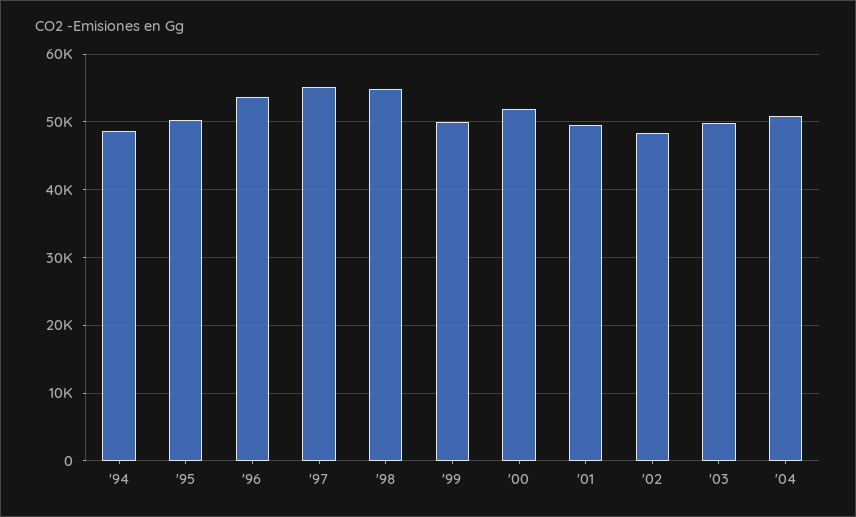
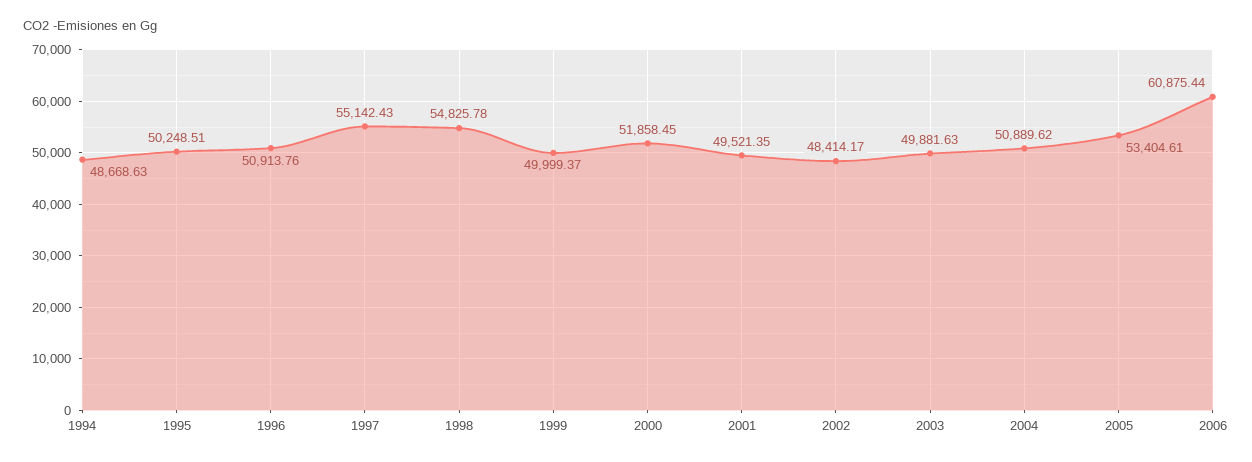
'96: 54000 -> 50913.76
2005: none -> 53404.61
2006: none -> 60875.44

